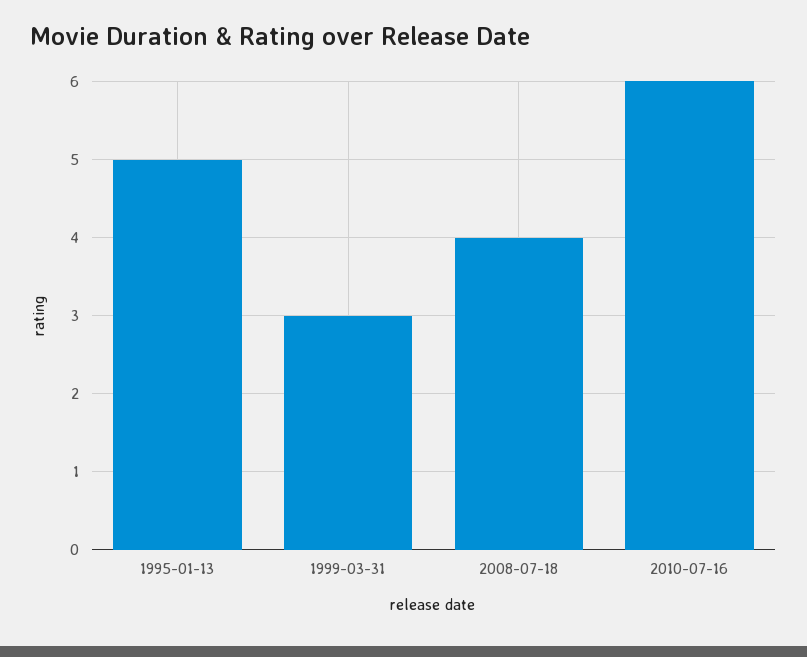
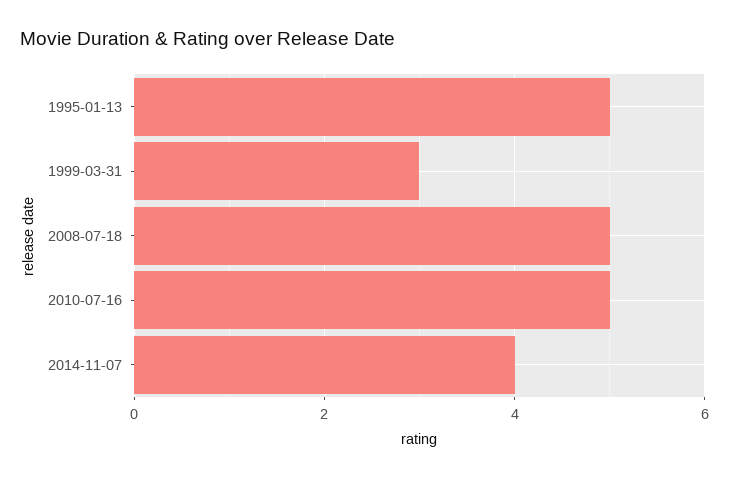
2008-07-18: 4 -> 5
2010-07-16: 6 -> 5
2014-11-07: none -> 4

